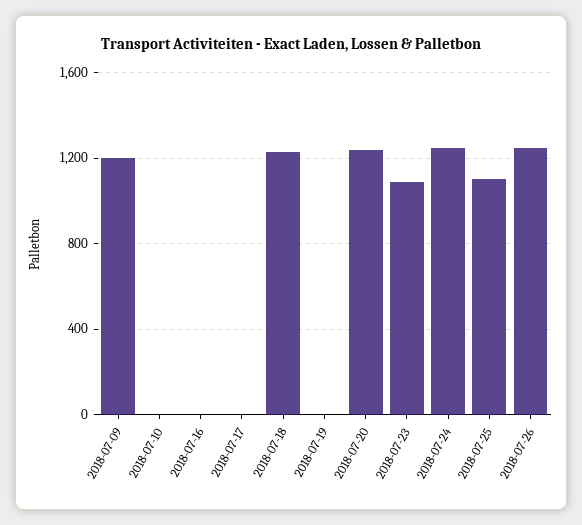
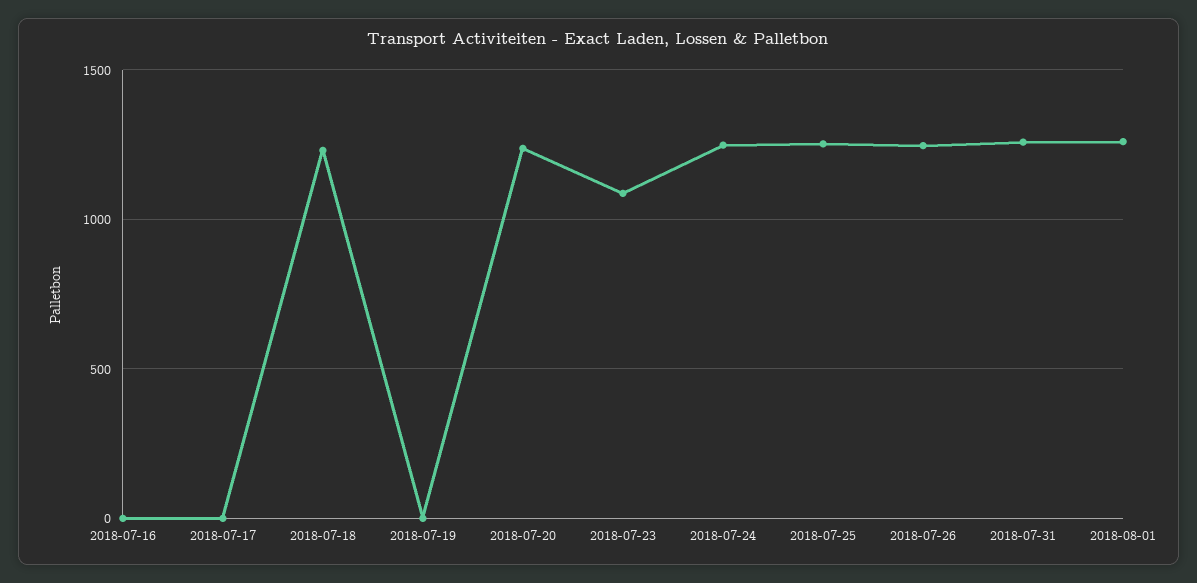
2018-07-09: 1200 -> none
2018-07-10: 0 -> none
2018-07-25: 1100 -> 1250
2018-07-31: none -> 1250
2018-08-01: none -> 1250

